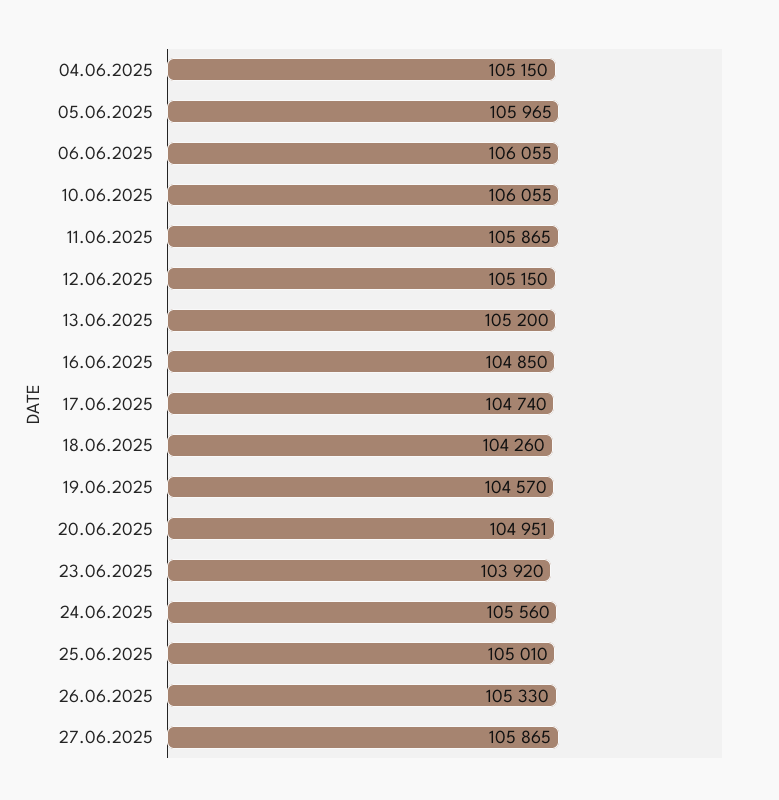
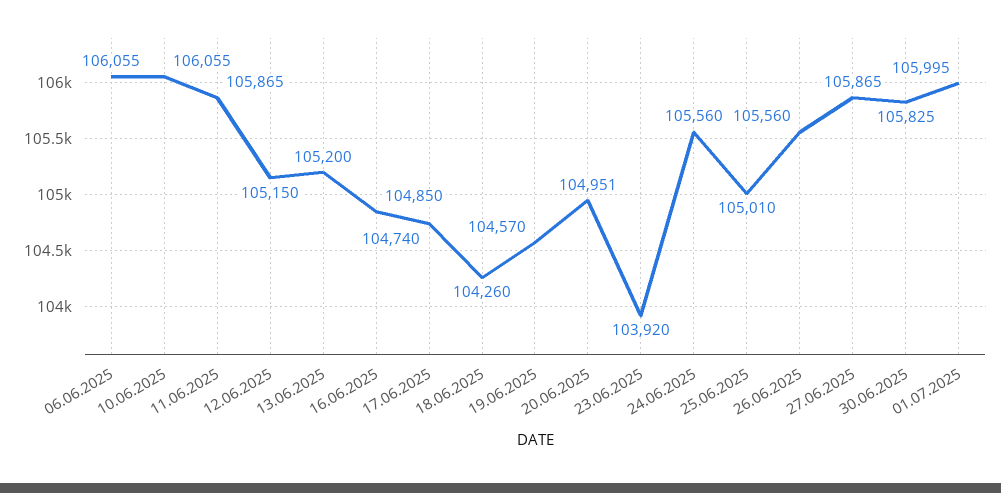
04.06.2025: 105150 -> none
05.06.2025: 105965 -> none
26.06.2025: 105330 -> 105560
30.06.2025: none -> 105825
01.07.2025: none -> 105995

